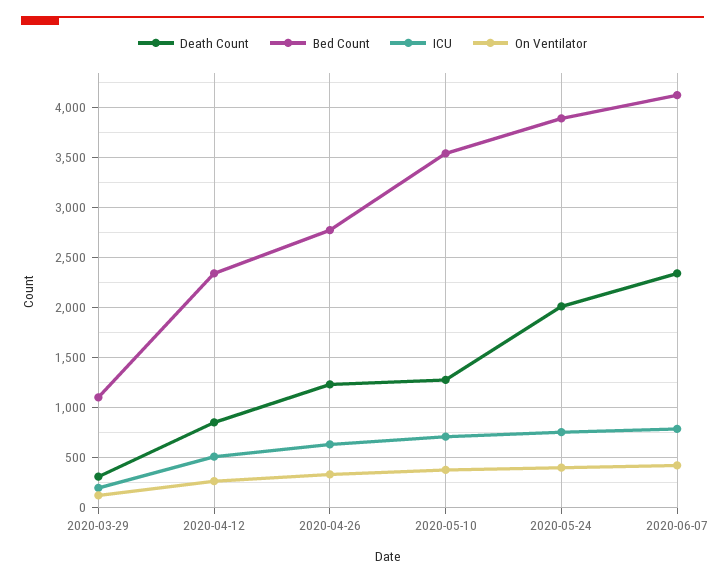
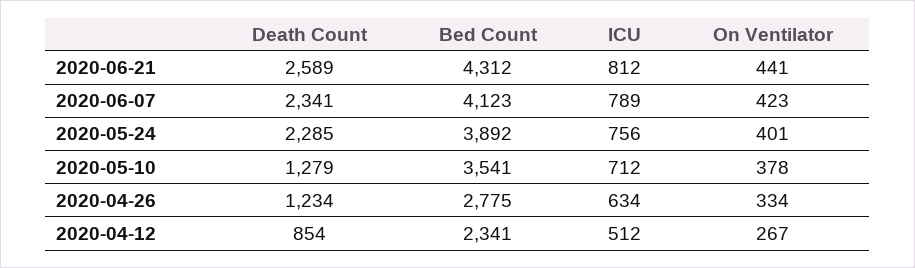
Death Count, 2020-03-29: 300 -> none
Bed Count, 2020-03-29: 1100 -> none
ICU, 2020-03-29: 200 -> none
On Ventilator, 2020-03-29: 100 -> none
Death Count, 2020-05-24: 2000 -> 2285
Death Count, 2020-06-21: none -> 2589
Bed Count, 2020-06-21: none -> 4312
ICU, 2020-06-21: none -> 812
On Ventilator, 2020-06-21: none -> 441

